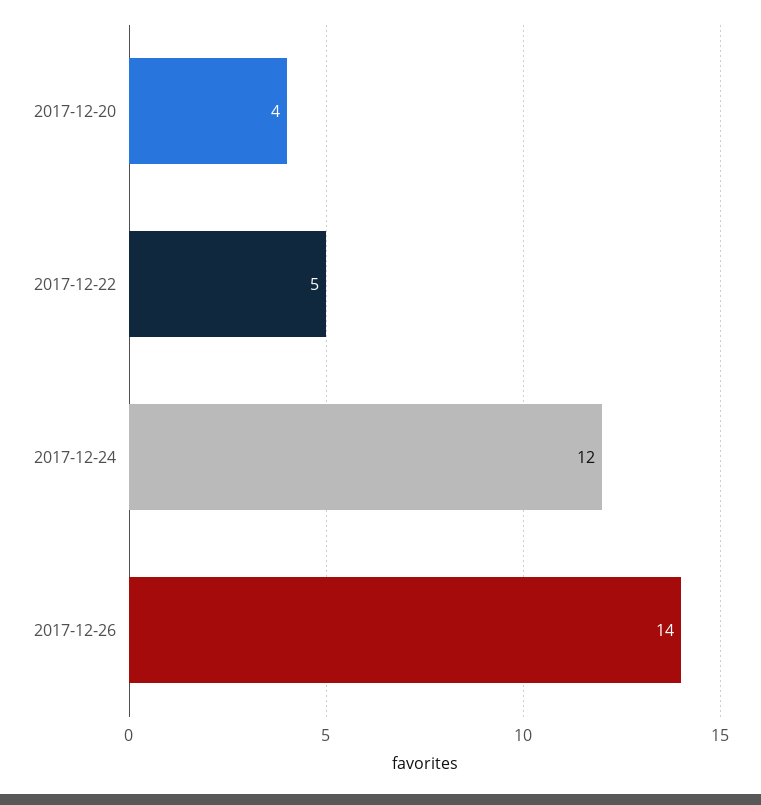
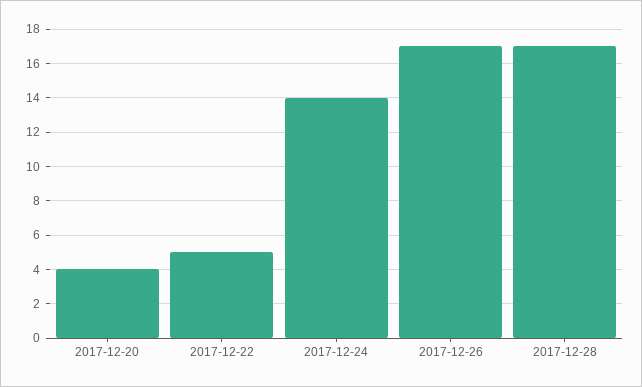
2017-12-24: 12 -> 14
2017-12-26: 14 -> 17
2017-12-28: none -> 17

